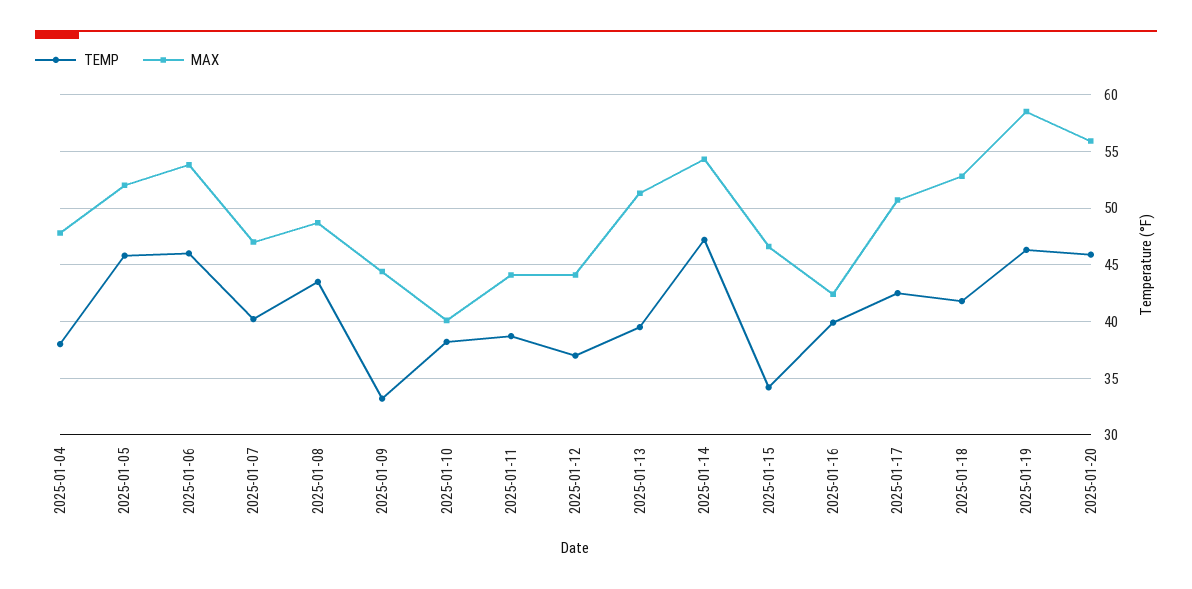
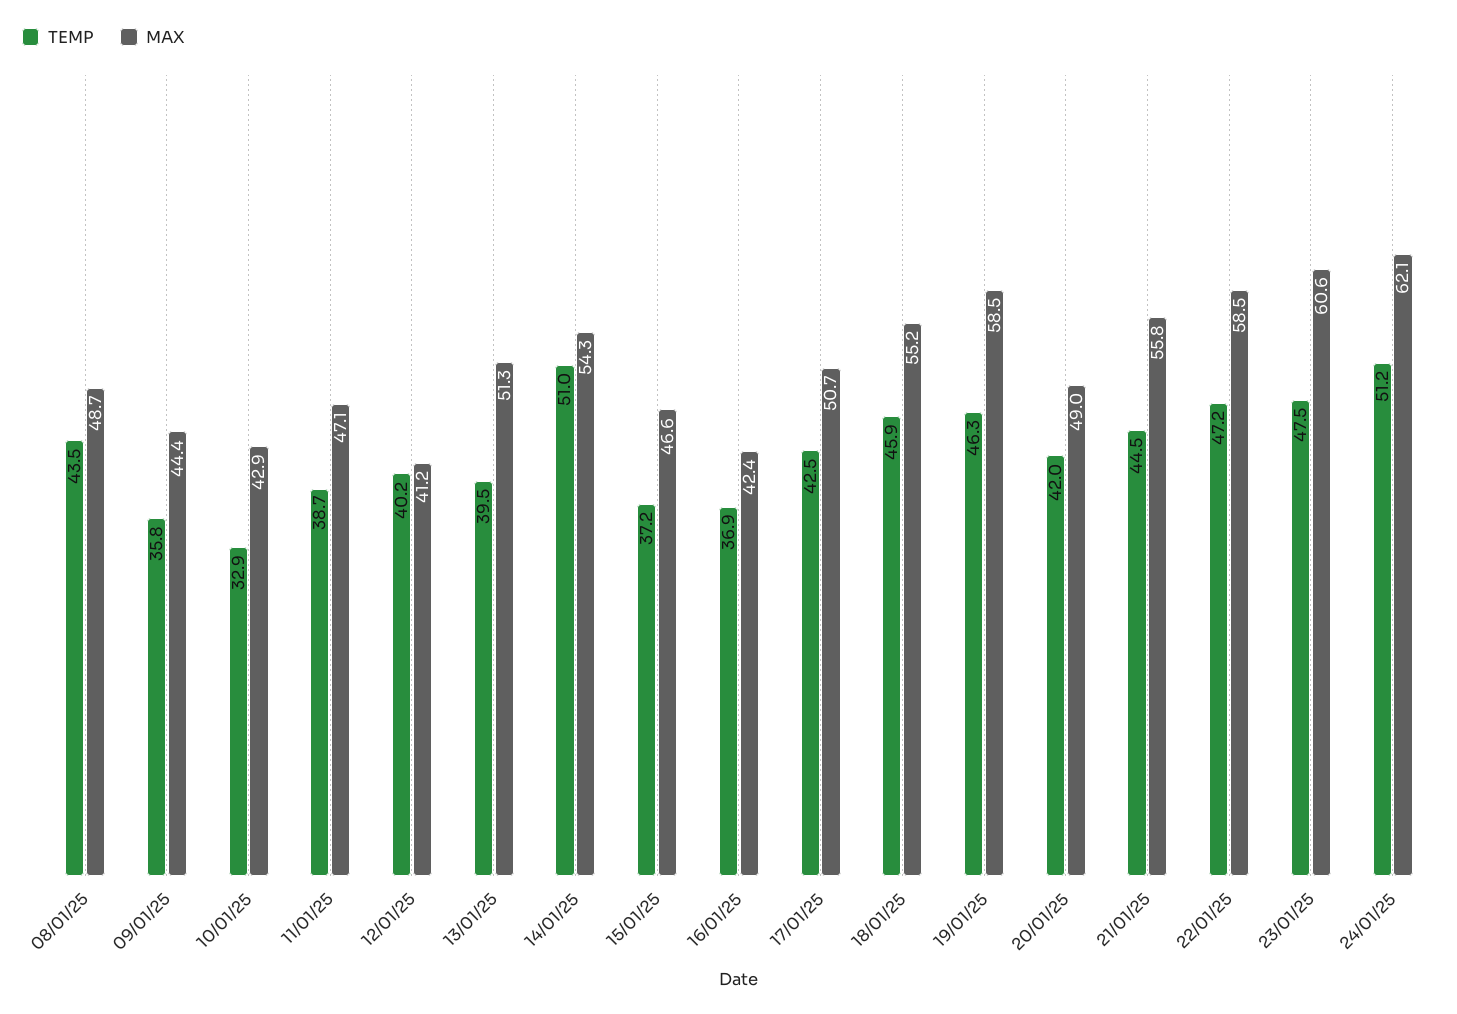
TEMP, 2025-01-04: 38 -> none
MAX, 2025-01-04: 48 -> none
TEMP, 2025-01-05: 46 -> none
MAX, 2025-01-05: 52 -> none
TEMP, 2025-01-06: 46 -> none
MAX, 2025-01-06: 54 -> none
TEMP, 2025-01-07: 40 -> none
MAX, 2025-01-07: 47 -> none
TEMP, 2025-01-09: 33 -> 35.8
TEMP, 2025-01-10: 38 -> 32.9
MAX, 2025-01-10: 40 -> 42.9
MAX, 2025-01-11: 44 -> 47.1
TEMP, 2025-01-12: 37 -> 40.2
MAX, 2025-01-12: 44 -> 41.2
TEMP, 2025-01-14: 47 -> 51
TEMP, 2025-01-15: 34 -> 37.2
TEMP, 2025-01-16: 40 -> 36.9
TEMP, 2025-01-18: 42 -> 45.9
MAX, 2025-01-18: 53 -> 55.2
TEMP, 2025-01-20: 46 -> 42
MAX, 2025-01-20: 56 -> 49
TEMP, 21/01/25: none -> 44.5
MAX, 21/01/25: none -> 55.8
TEMP, 22/01/25: none -> 47.2
MAX, 22/01/25: none -> 58.5
TEMP, 23/01/25: none -> 47.5
MAX, 23/01/25: none -> 60.6
TEMP, 24/01/25: none -> 51.2
MAX, 24/01/25: none -> 62.1

